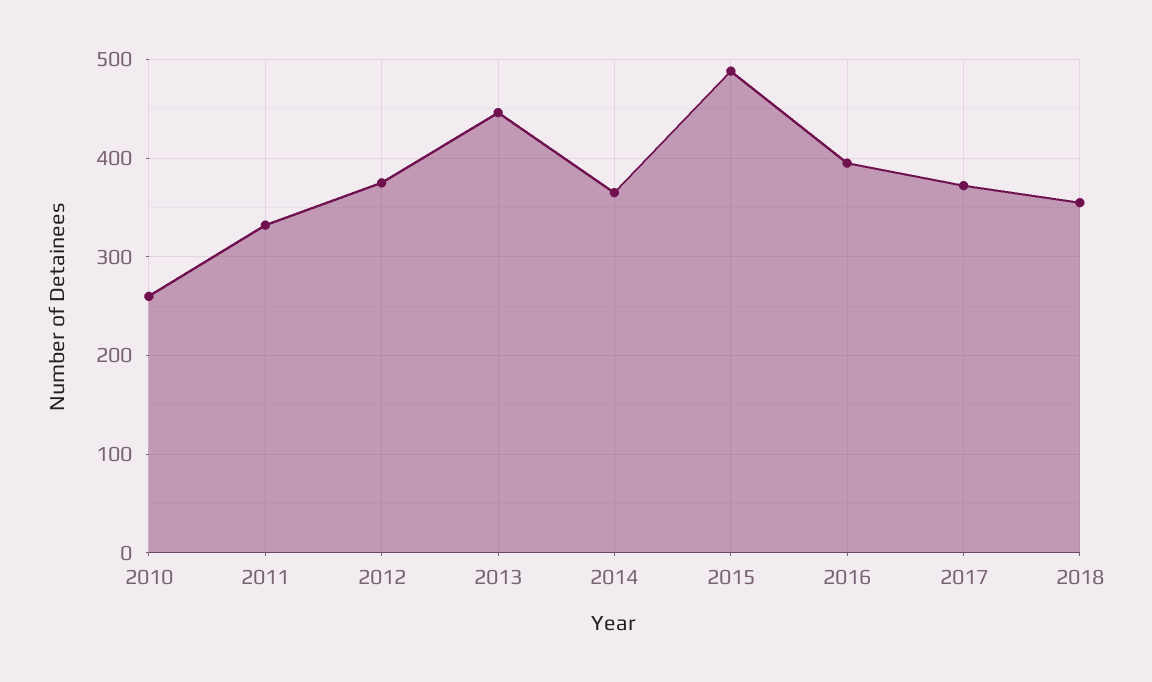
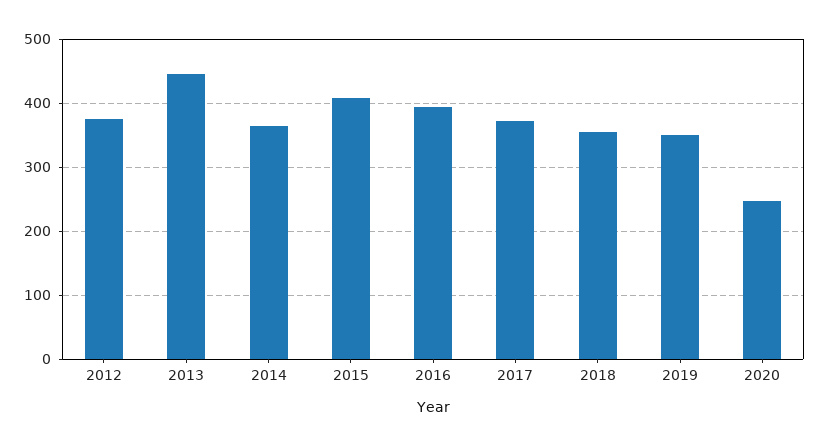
2010: 260 -> none
2011: 330 -> none
2015: 490 -> 410
2019: none -> 350
2020: none -> 250

